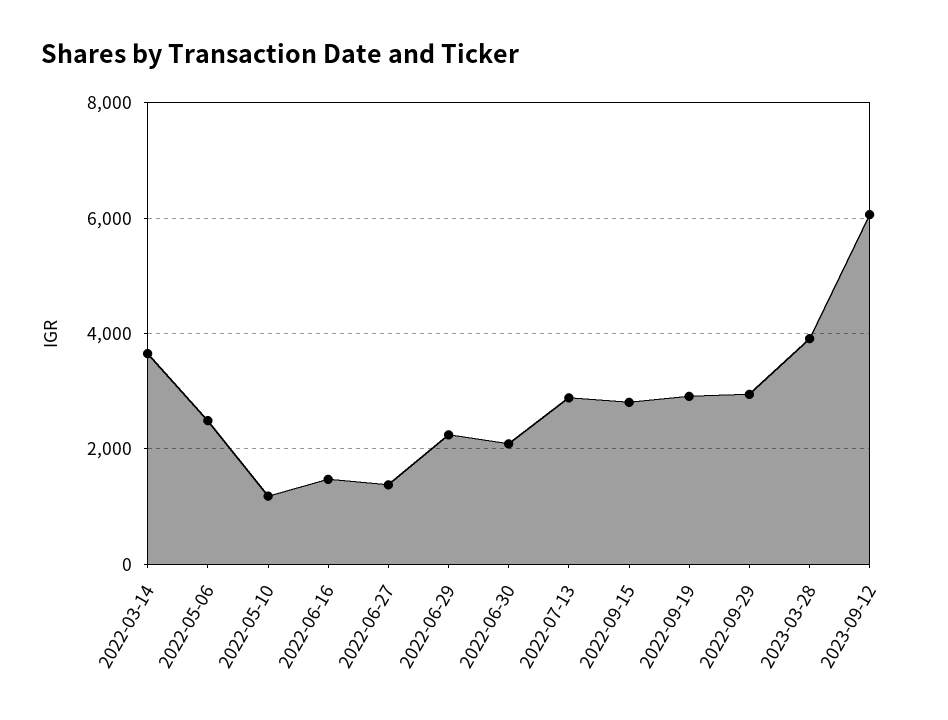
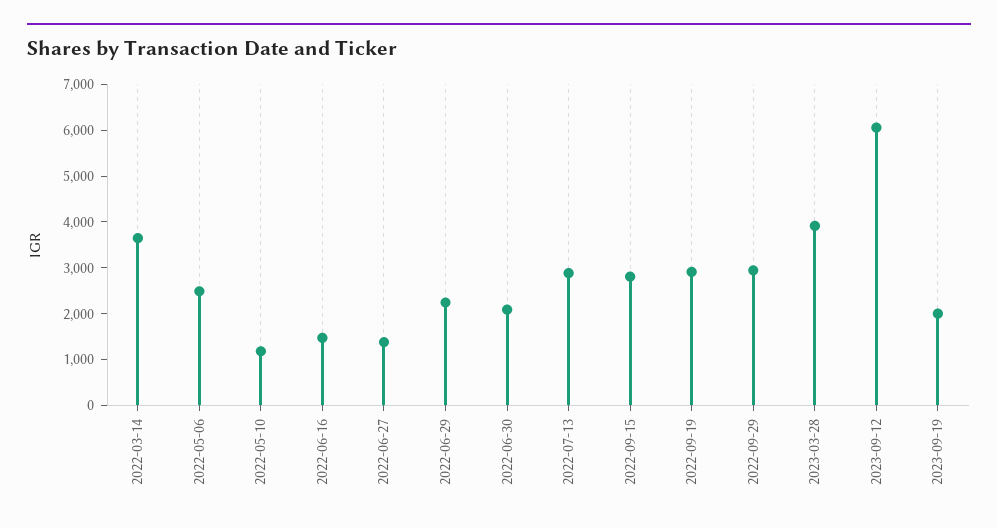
2023-09-19: none -> 2000

